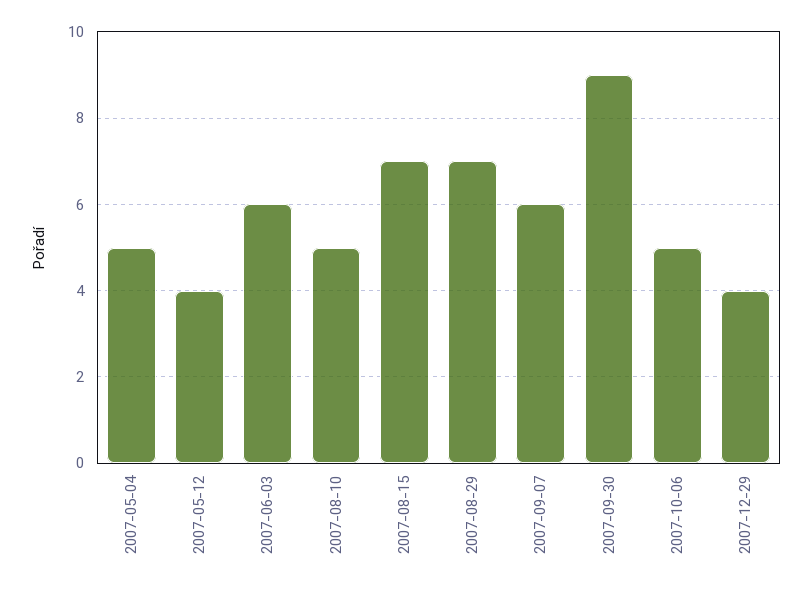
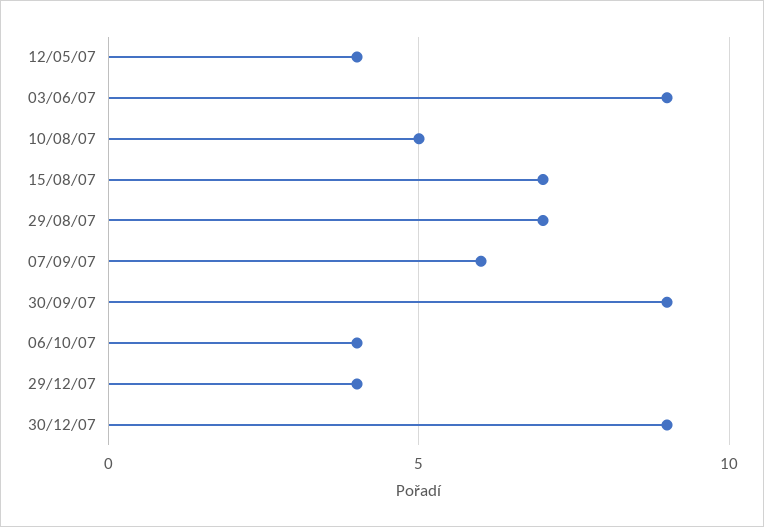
2007-05-04: 5 -> none
2007-06-03: 6 -> 9
2007-10-06: 5 -> 4
30/12/07: none -> 9

